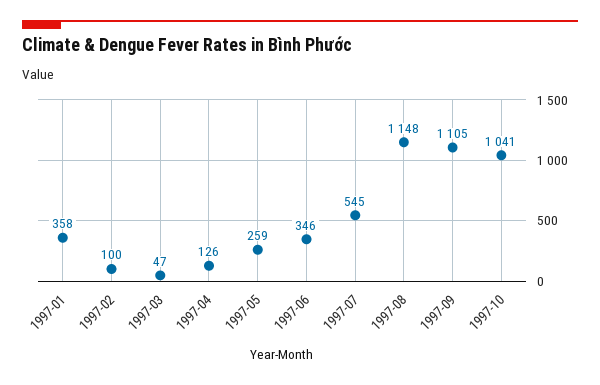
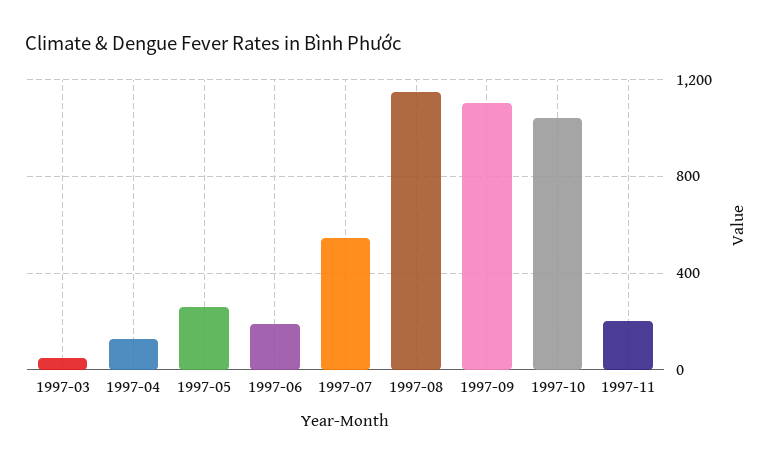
1997-01: 358 -> none
1997-02: 100 -> none
1997-06: 346 -> 200
1997-11: none -> 200

